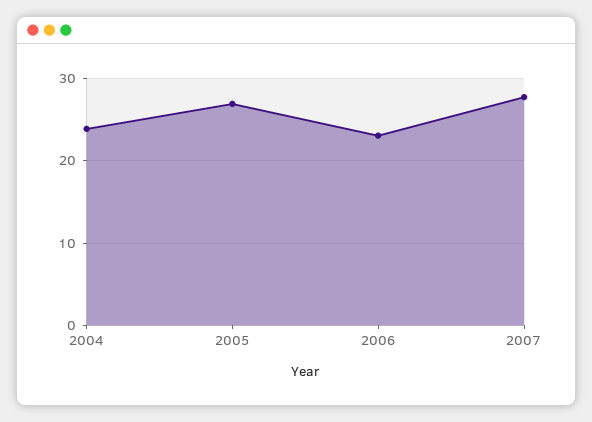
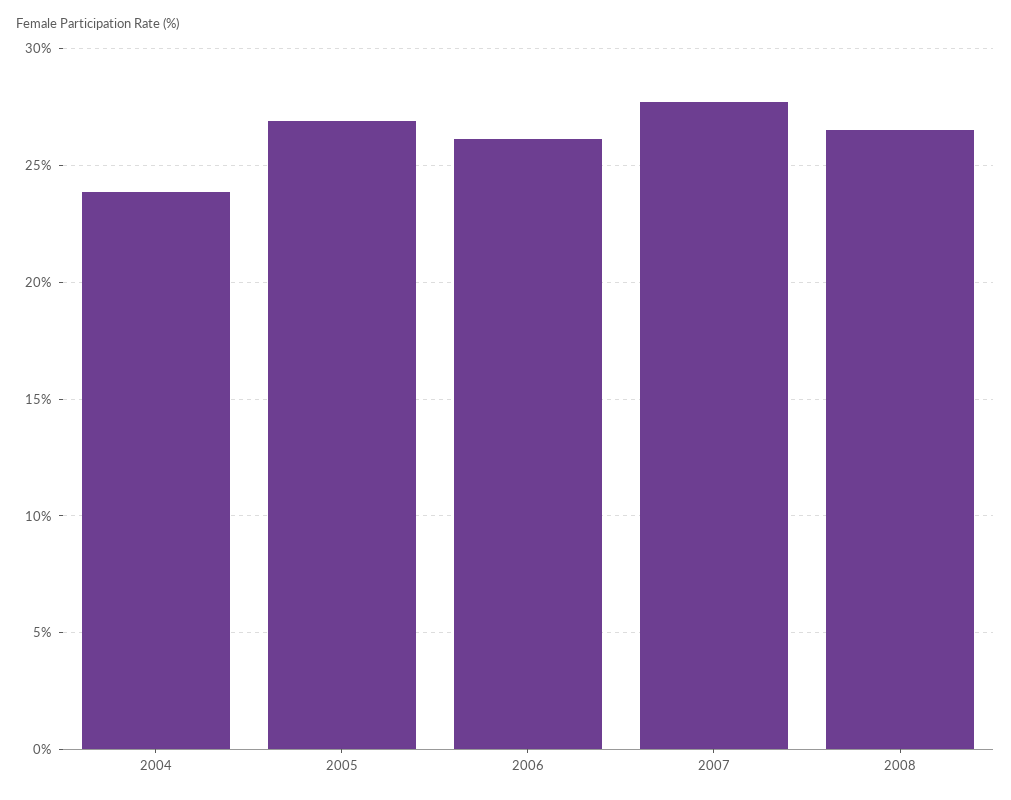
2006: 23 -> 26
2008: none -> 26.5

